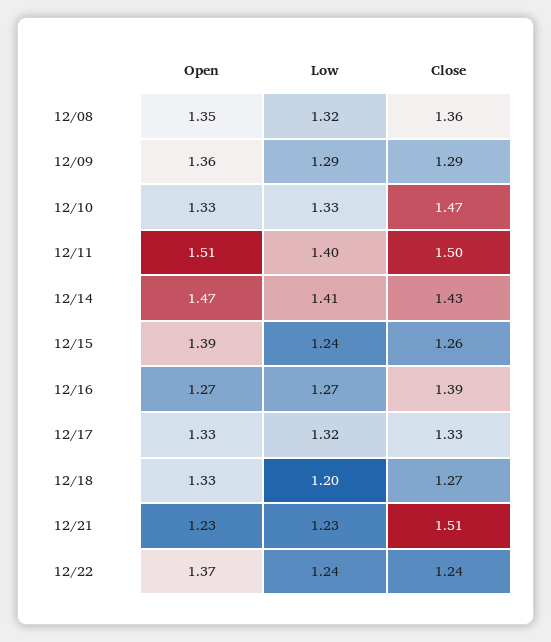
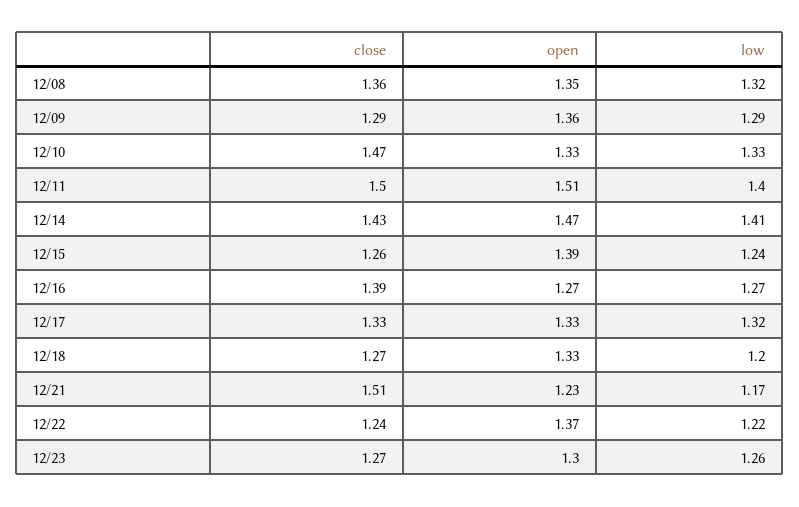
Low, 12/21: 1.23 -> 1.17
Low, 12/22: 1.24 -> 1.22
Close, 12/23: none -> 1.27
Open, 12/23: none -> 1.3
Low, 12/23: none -> 1.26

